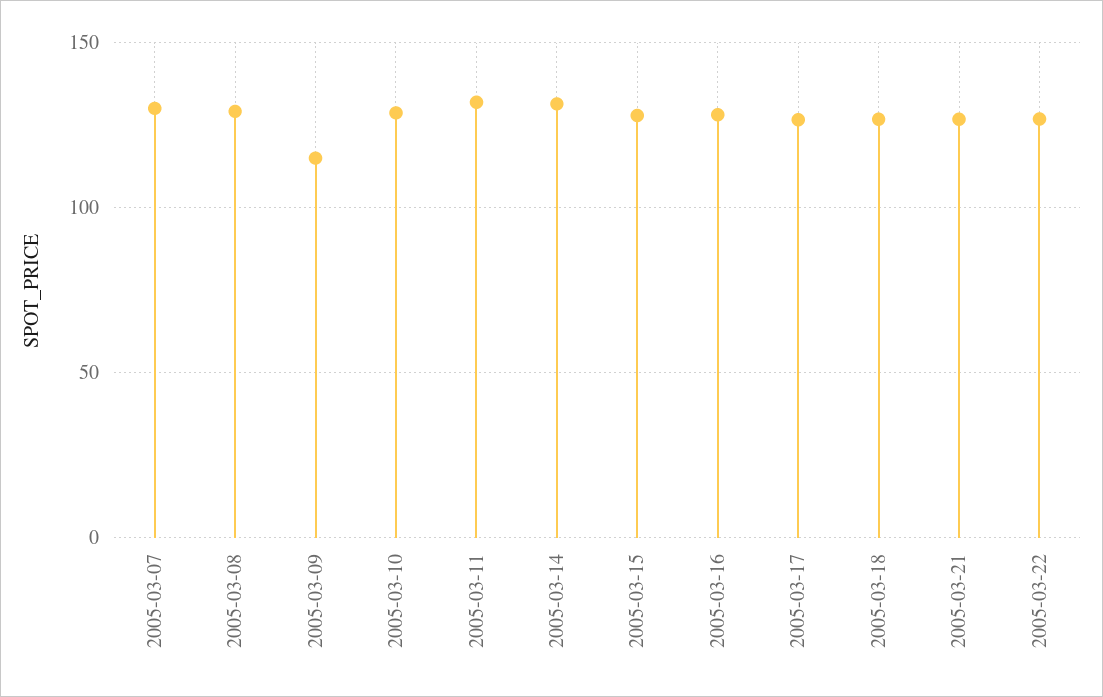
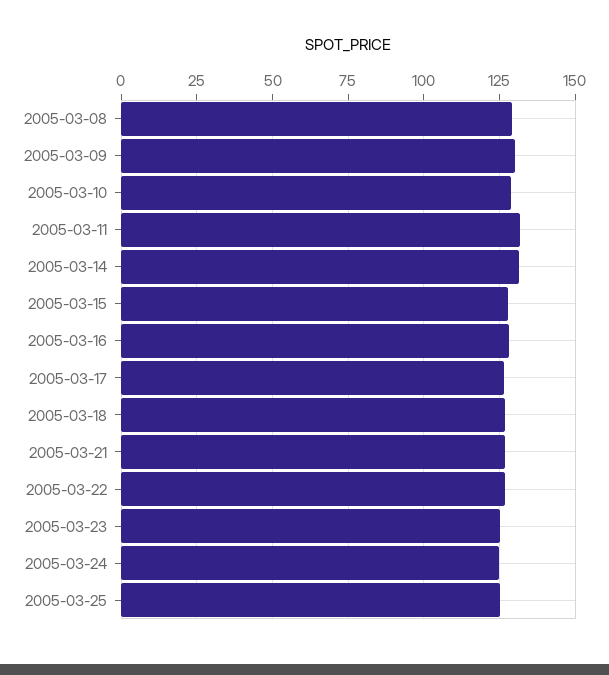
2005-03-07: 130 -> none
2005-03-09: 115 -> 130
2005-03-23: none -> 125
2005-03-24: none -> 125
2005-03-25: none -> 125

